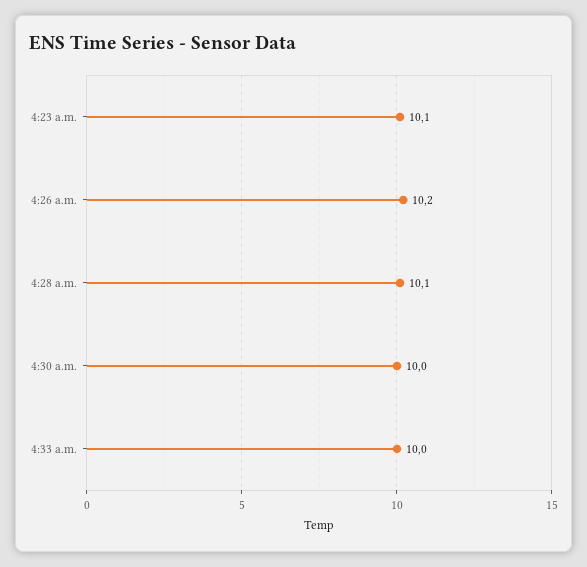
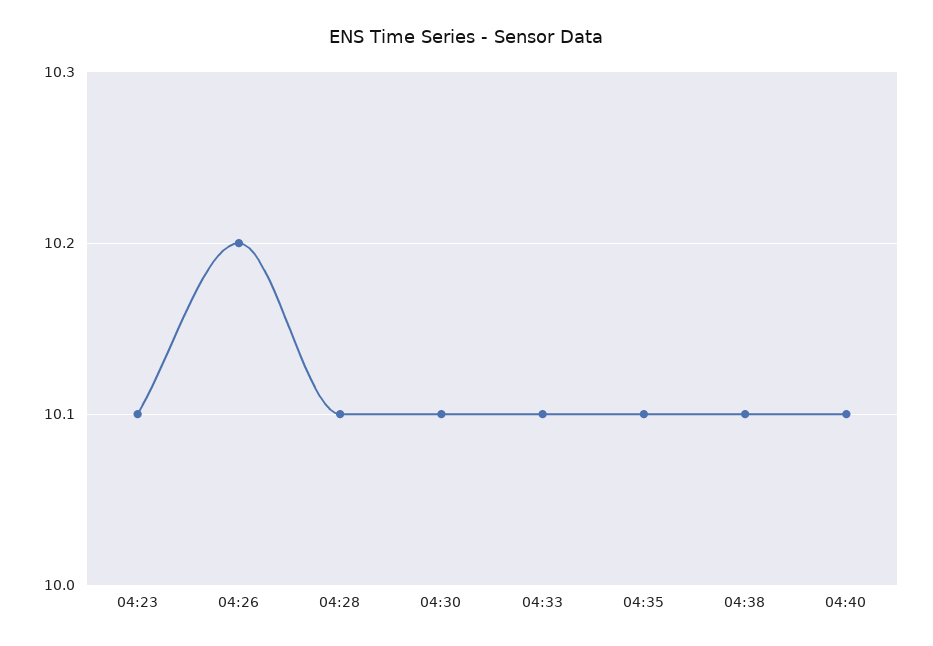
4:30 a.m.: 10 -> 10.1
4:33 a.m.: 10 -> 10.1
04:35: none -> 10.1
04:38: none -> 10.1
04:40: none -> 10.1

